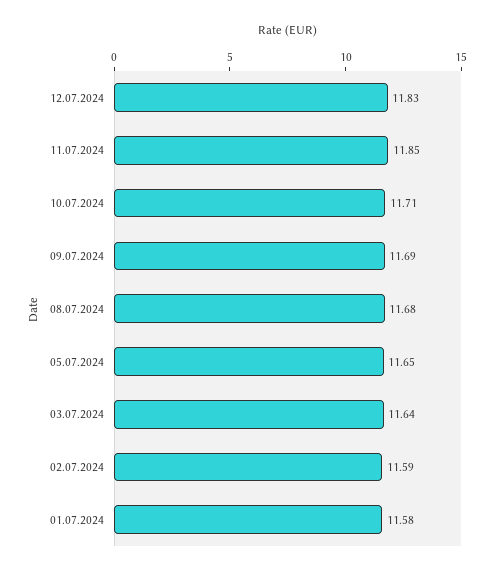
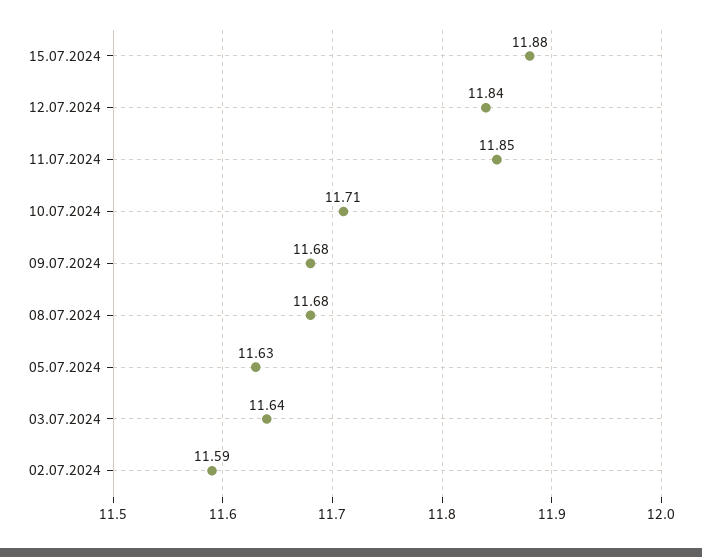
12.07.2024: 11.83 -> 11.84
09.07.2024: 11.69 -> 11.68
05.07.2024: 11.65 -> 11.63
01.07.2024: 11.58 -> none
15.07.2024: none -> 11.88

